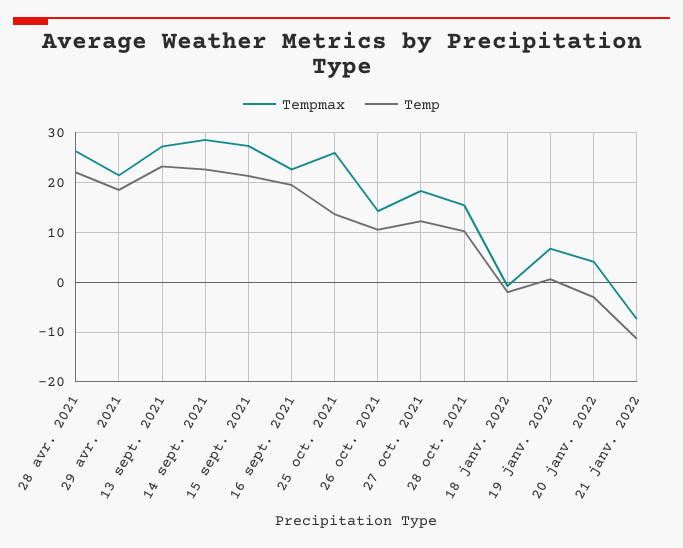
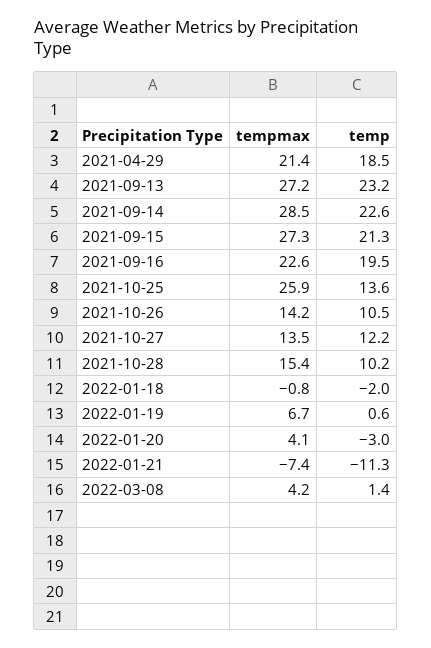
Tempmax, 28 avr. 2021: 26 -> none
Temp, 28 avr. 2021: 22 -> none
Tempmax, 27 oct. 2021: 18 -> 13.5
Tempmax, 2022-03-08: none -> 4.2
Temp, 2022-03-08: none -> 1.4

